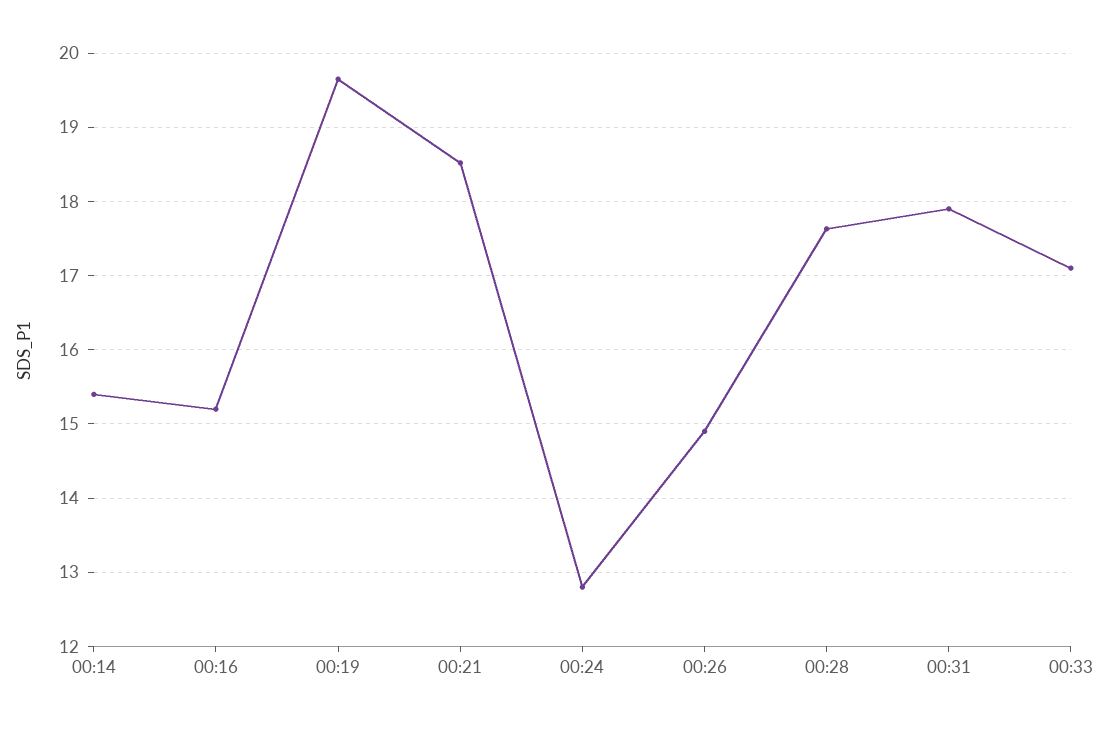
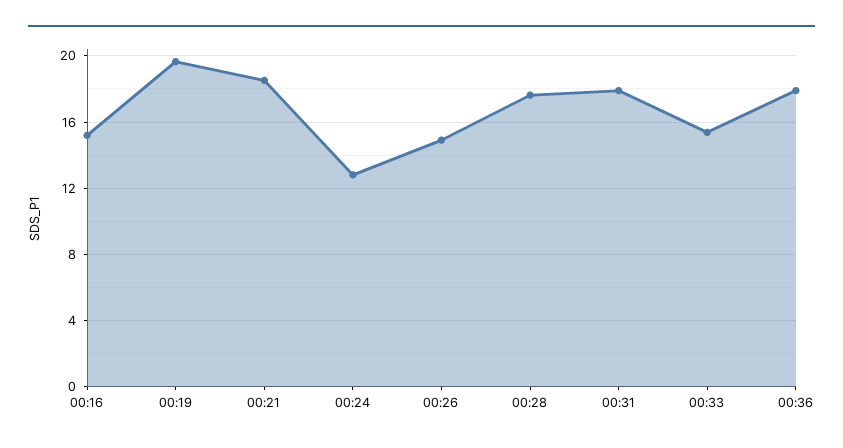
00:14: 15.4 -> none
00:33: 17.1 -> 15.5
00:36: none -> 18

